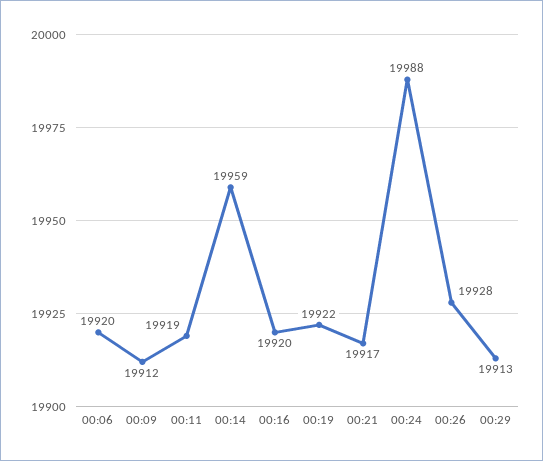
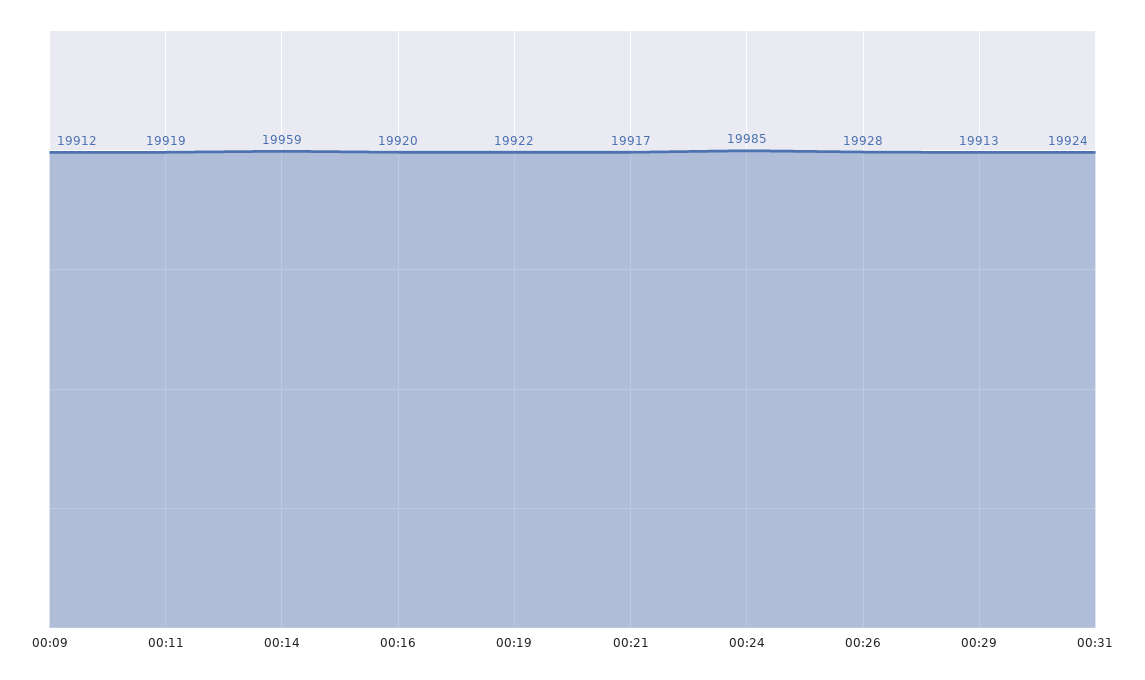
00:06: 19920 -> none
00:24: 19988 -> 19985
00:31: none -> 19924

